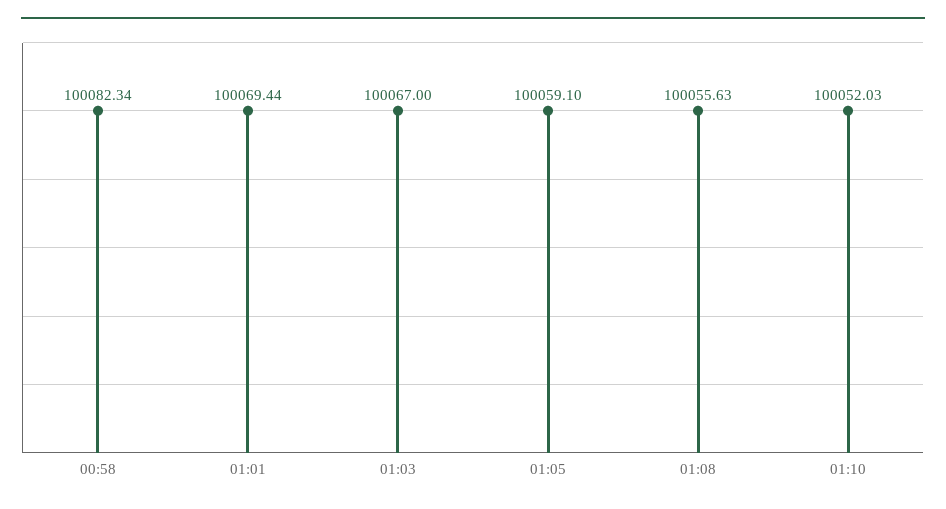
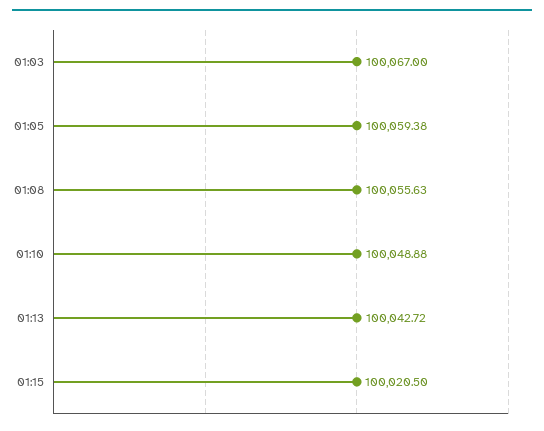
00:58: 100082.34 -> none
01:01: 100069.44 -> none
01:05: 100059.1 -> 100059.38
01:10: 100052.03 -> 100048.88
01:13: none -> 100042.72
01:15: none -> 100020.5

